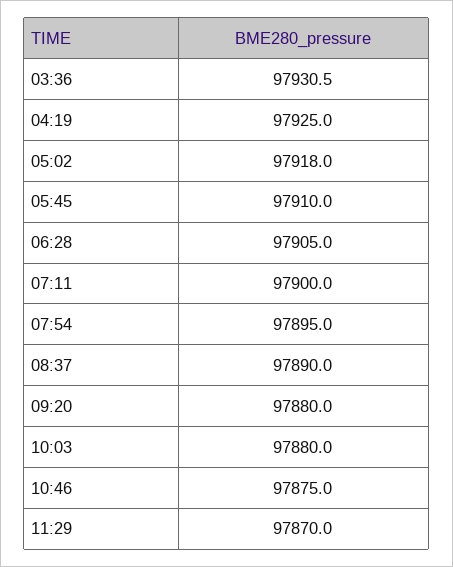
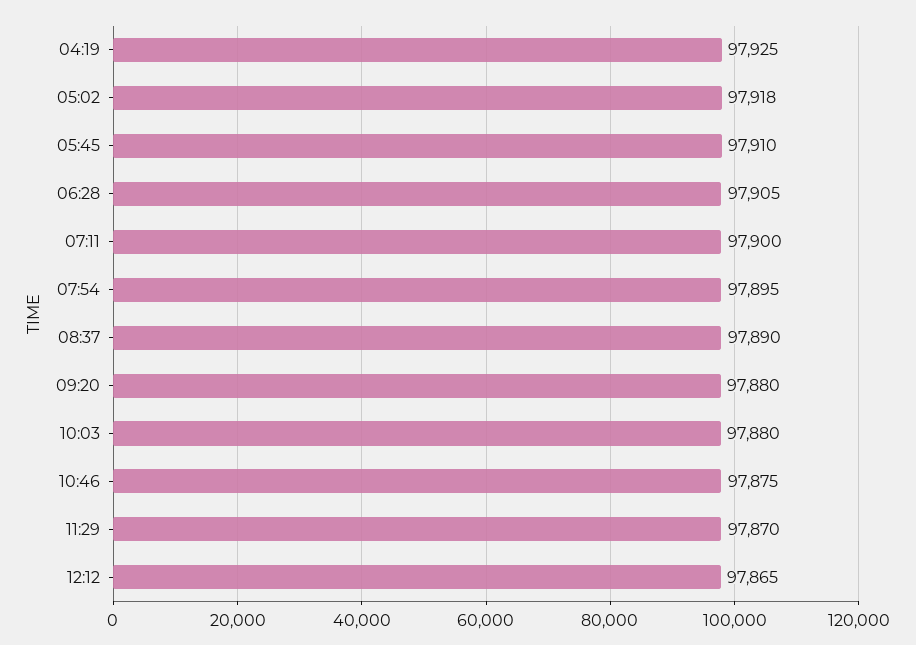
03:36: 97930.5 -> none
12:12: none -> 97865

